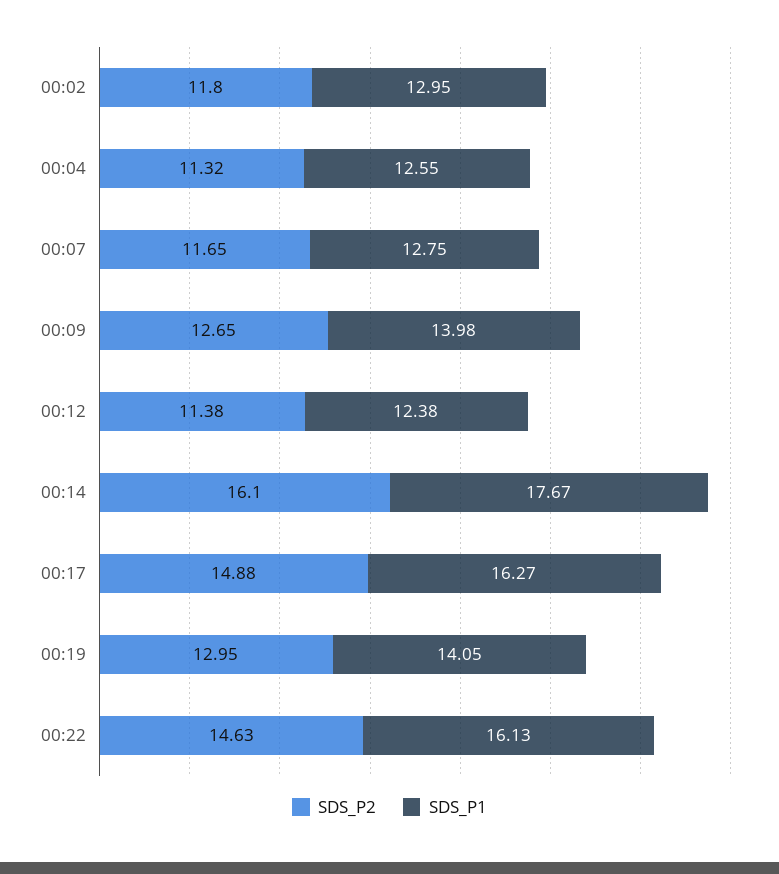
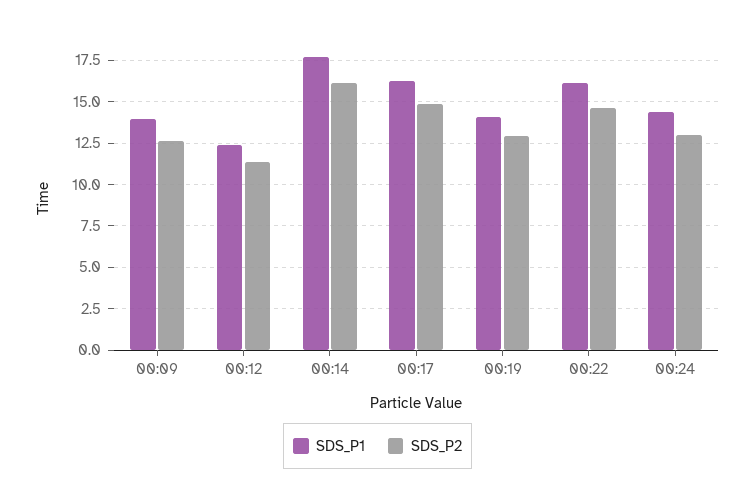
SDS_P2, 00:02: 11.8 -> none
SDS_P1, 00:02: 12.95 -> none
SDS_P2, 00:04: 11.32 -> none
SDS_P1, 00:04: 12.55 -> none
SDS_P2, 00:07: 11.65 -> none
SDS_P1, 00:07: 12.75 -> none
SDS_P1, 00:24: none -> 14.5
SDS_P2, 00:24: none -> 13

